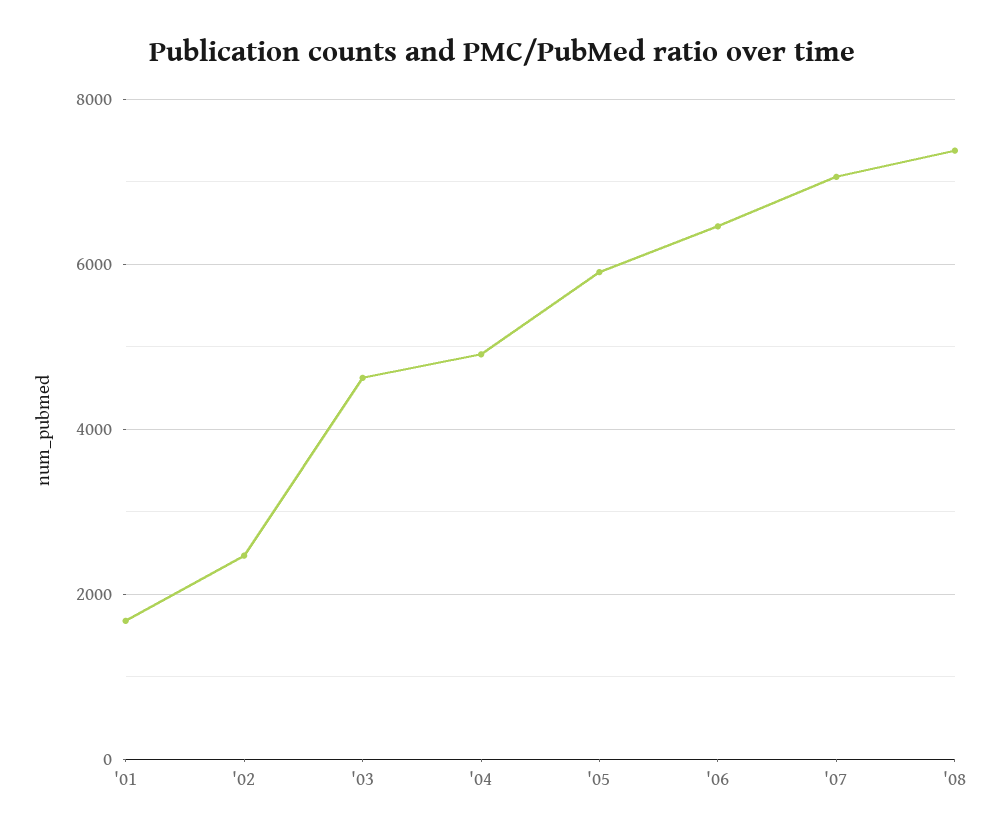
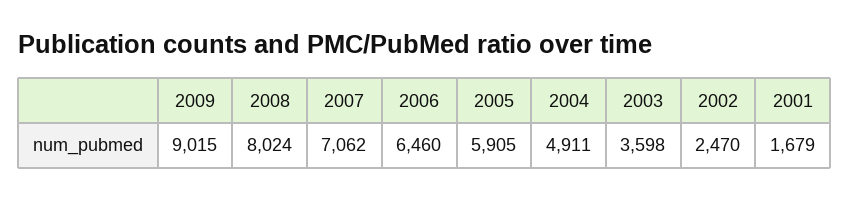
'03: 4600 -> 3598
'08: 7400 -> 8024
2009: none -> 9015

